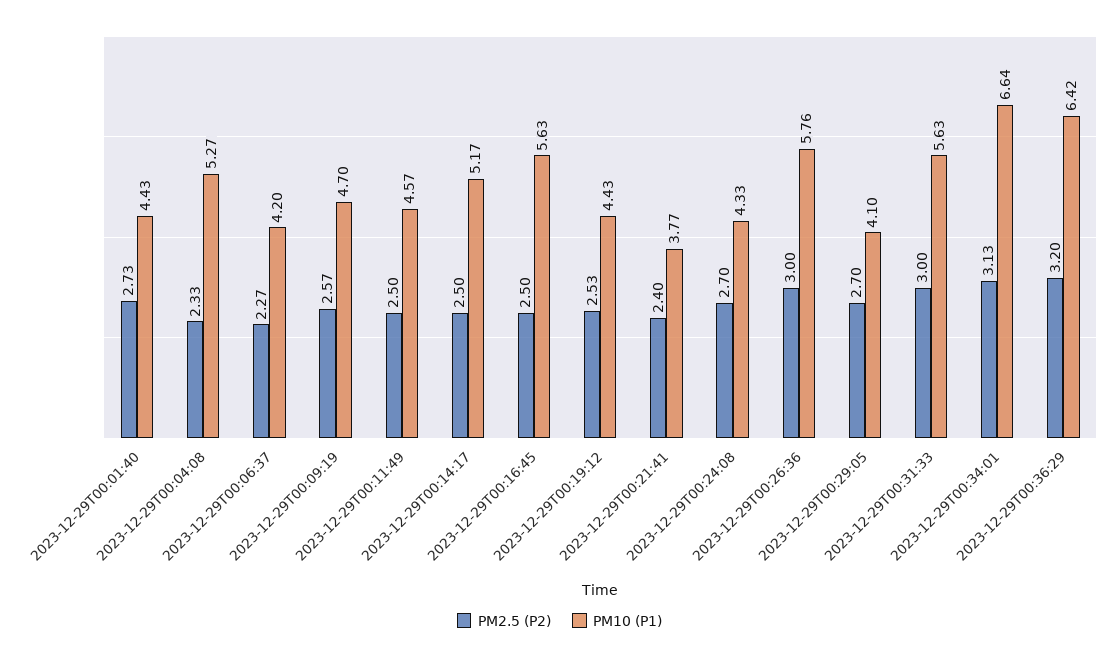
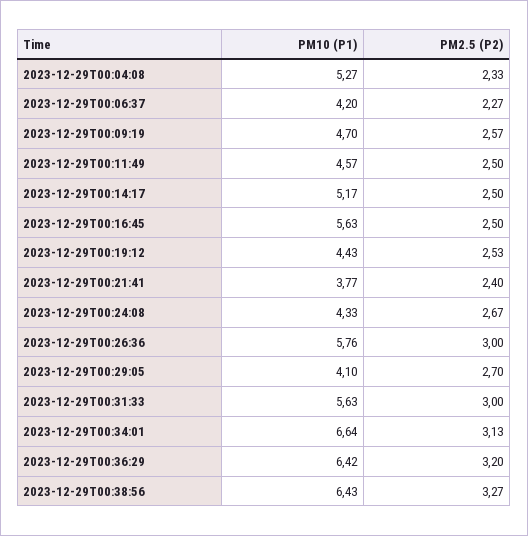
PM2.5 (P2), 2023-12-29T00:01:40: 2.73 -> none
PM10 (P1), 2023-12-29T00:01:40: 4.43 -> none
PM2.5 (P2), 2023-12-29T00:24:08: 2.7 -> 2.67
PM10 (P1), 2023-12-29T00:38:56: none -> 6.43
PM2.5 (P2), 2023-12-29T00:38:56: none -> 3.27

